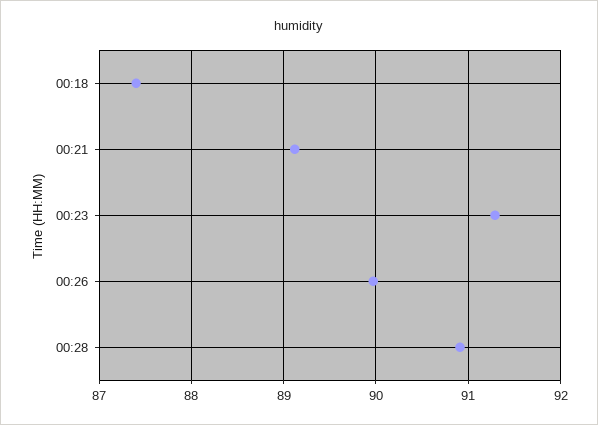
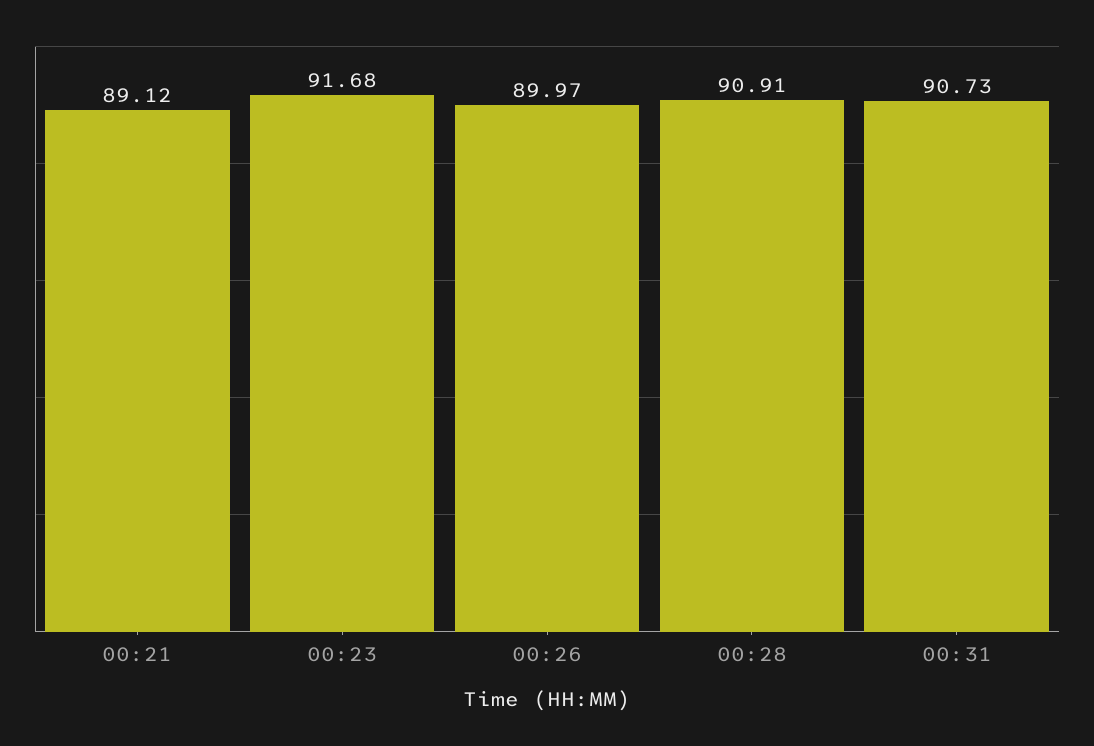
00:18: 87.4 -> none
00:23: 91.3 -> 91.68
00:31: none -> 90.73

